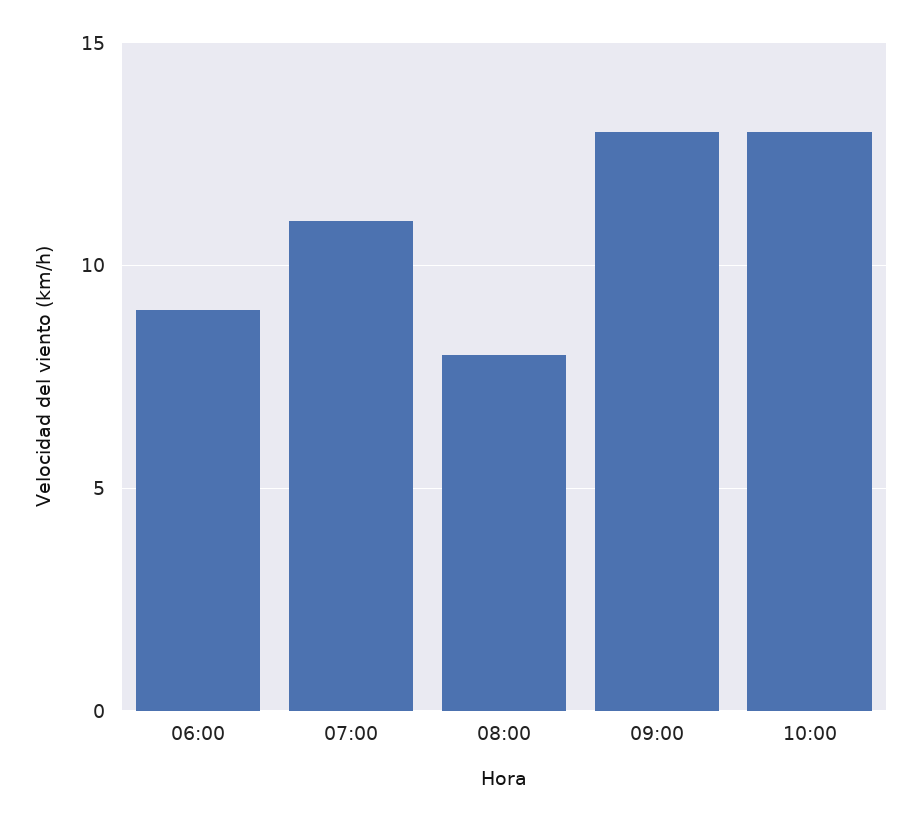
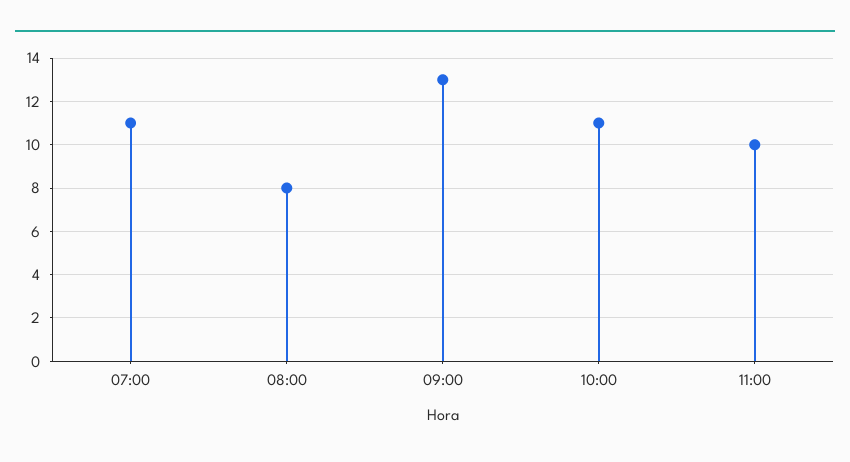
06:00: 9 -> none
10:00: 13 -> 11
11:00: none -> 10

